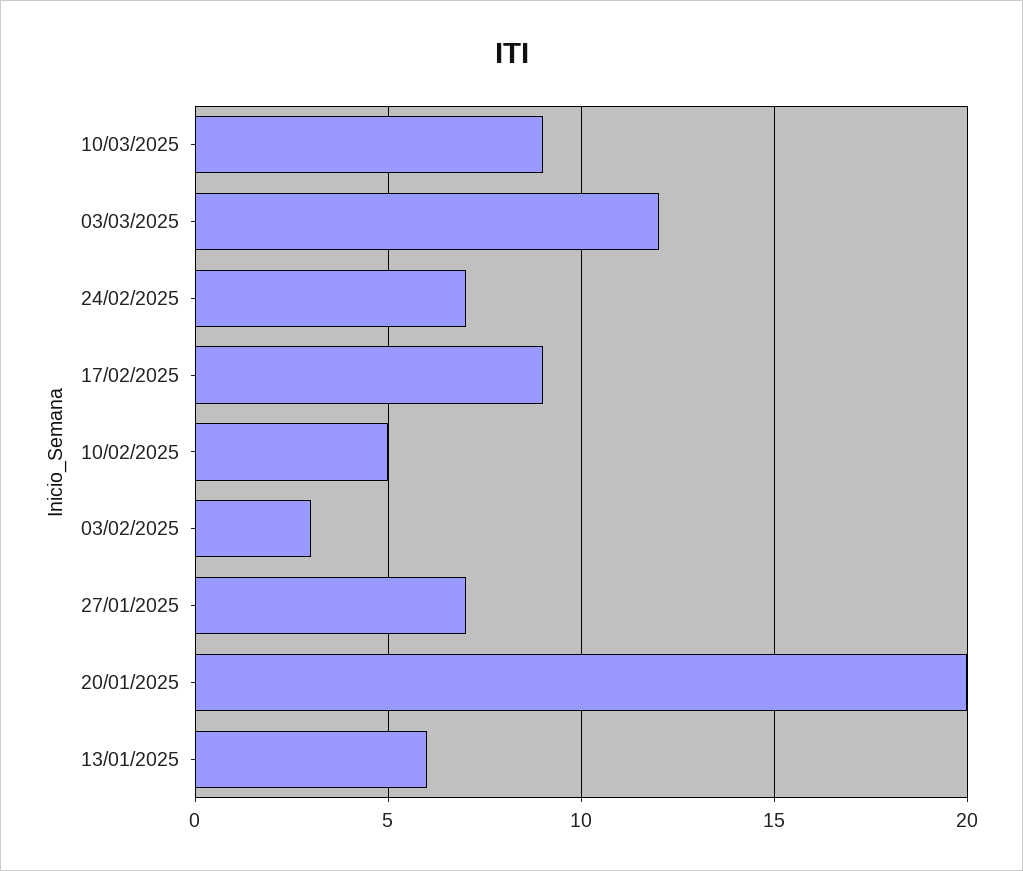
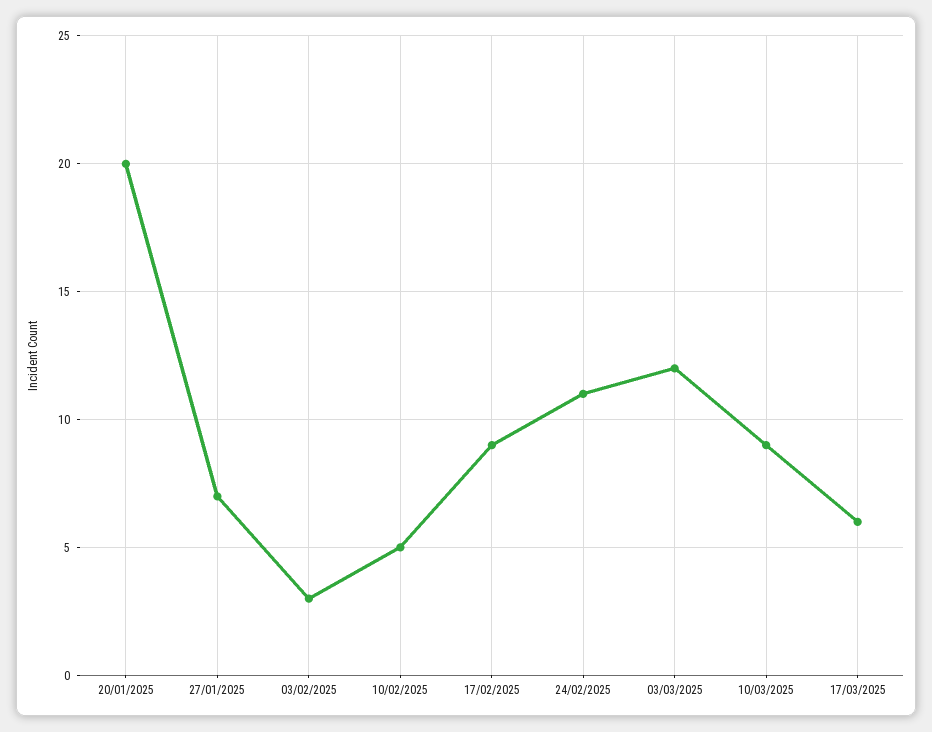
24/02/2025: 7 -> 11
13/01/2025: 6 -> none
17/03/2025: none -> 6

